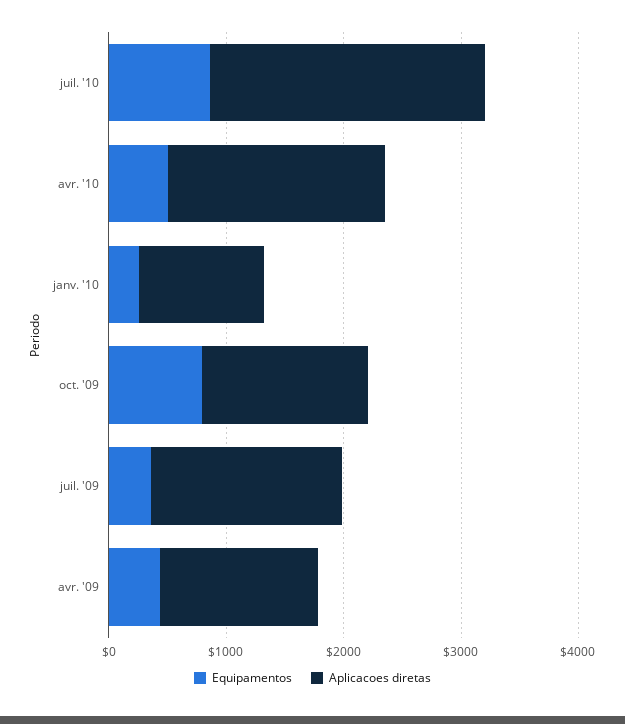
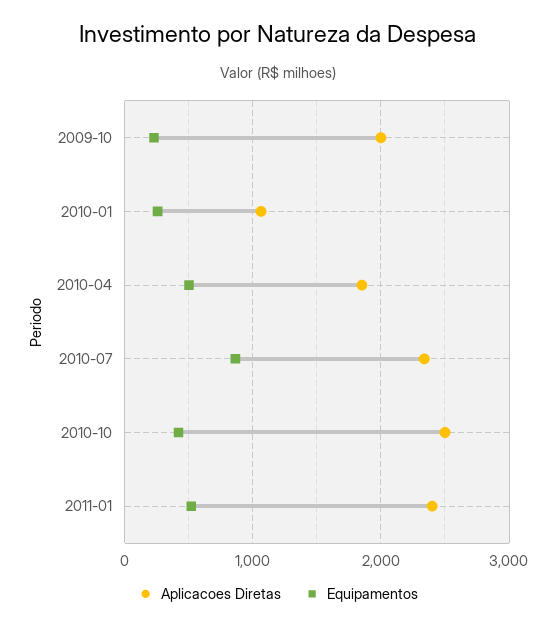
Equipamentos, oct. '09: 800 -> 200
Aplicacoes diretas, oct. '09: 1400 -> 2000
Equipamentos, juil. '09: 400 -> none
Aplicacoes diretas, juil. '09: 1600 -> none
Equipamentos, avr. '09: 400 -> none
Aplicacoes diretas, avr. '09: 1400 -> none
Aplicacoes diretas, 2010-10: none -> 2500
Equipamentos, 2010-10: none -> 400
Aplicacoes diretas, 2011-01: none -> 2400
Equipamentos, 2011-01: none -> 500

